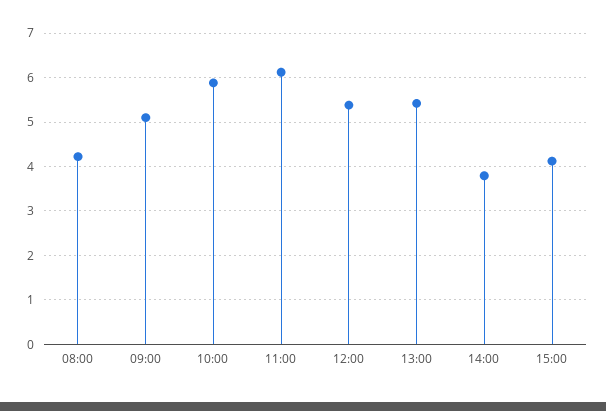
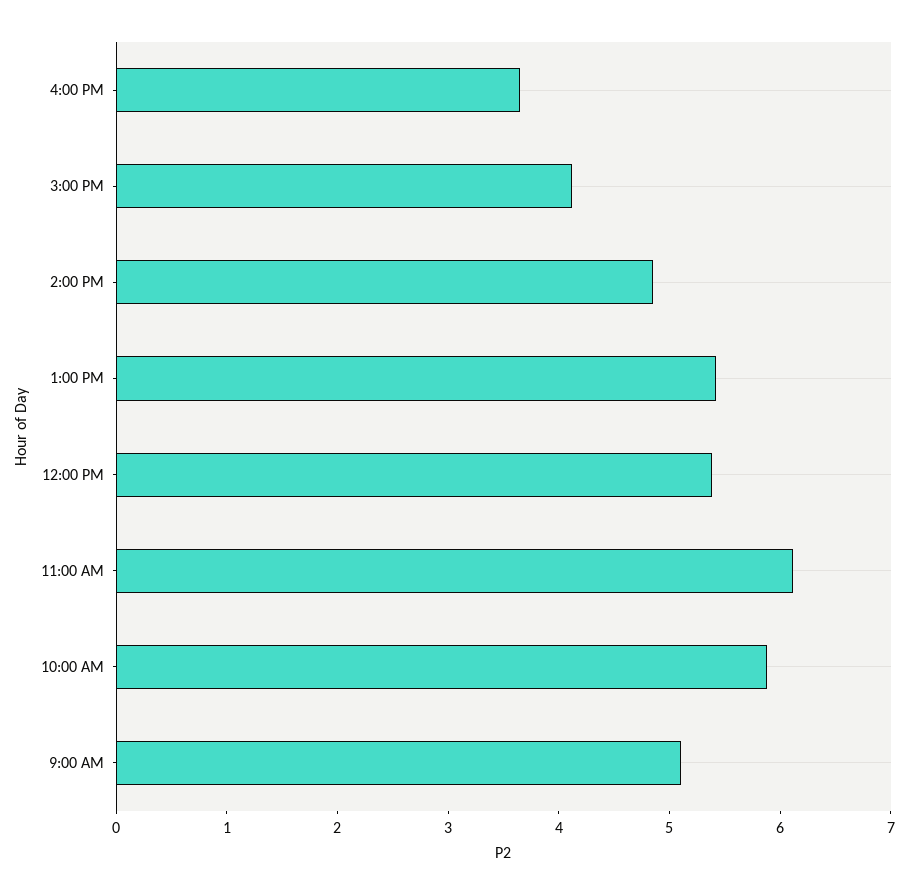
08:00: 4.2 -> none
14:00: 3.8 -> 4.8
4:00 PM: none -> 3.6

